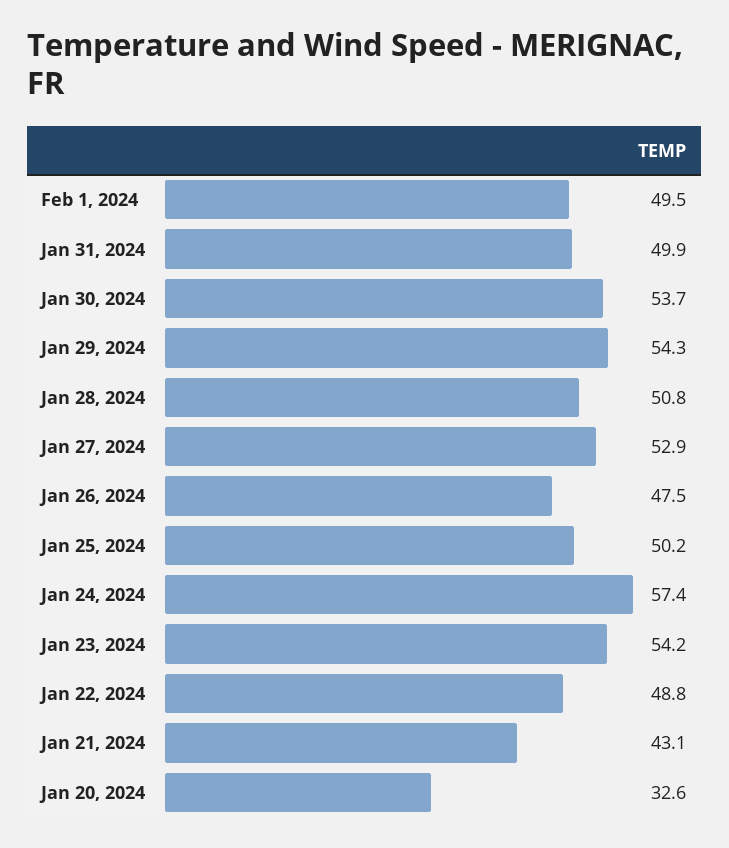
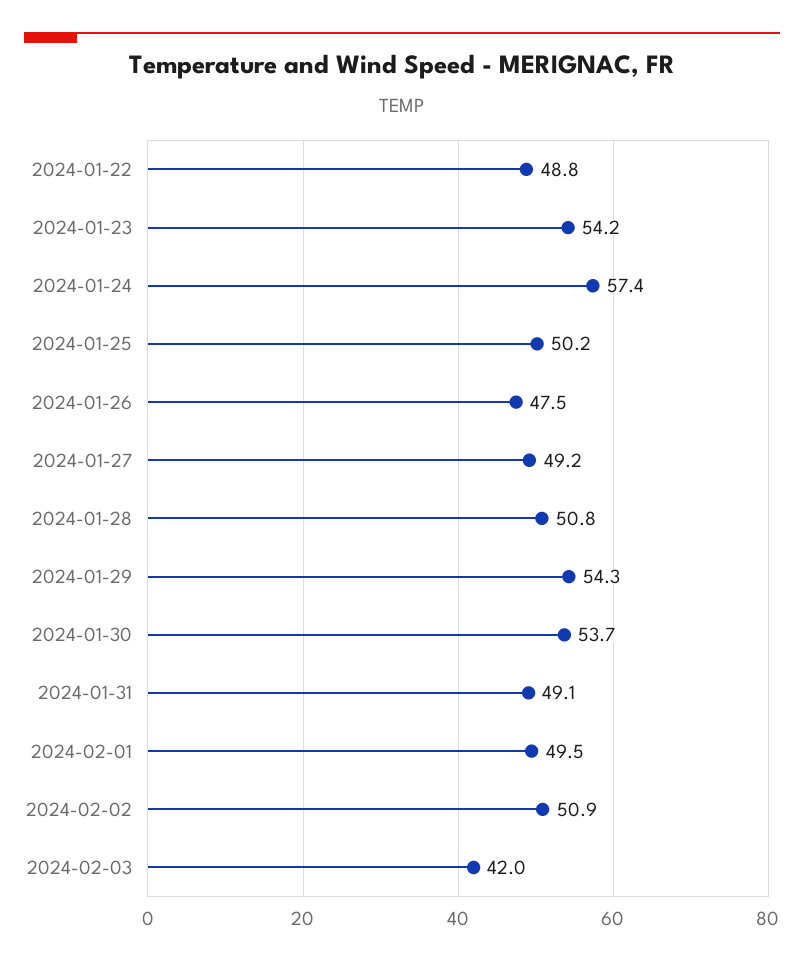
Jan 31, 2024: 49.9 -> 49.1
Jan 27, 2024: 52.9 -> 49.2
Jan 21, 2024: 43.1 -> none
Jan 20, 2024: 32.6 -> none
2024-02-02: none -> 50.9
2024-02-03: none -> 42

